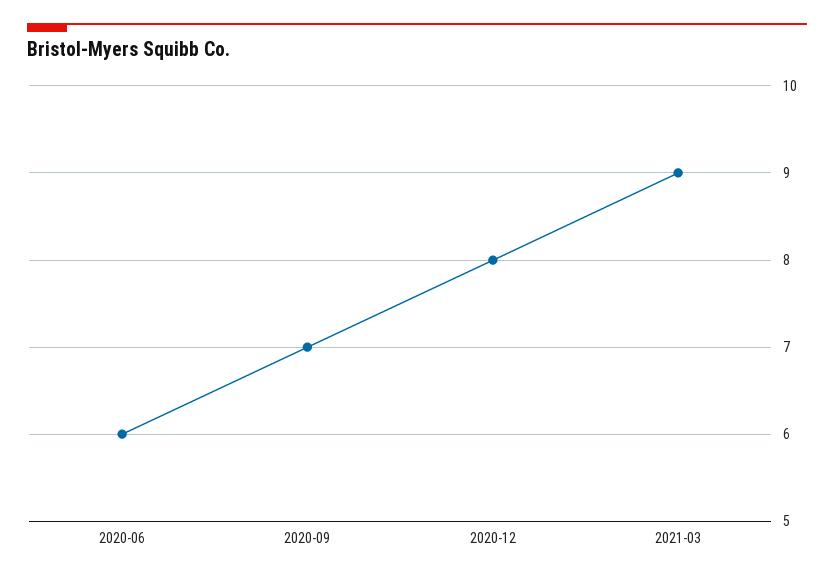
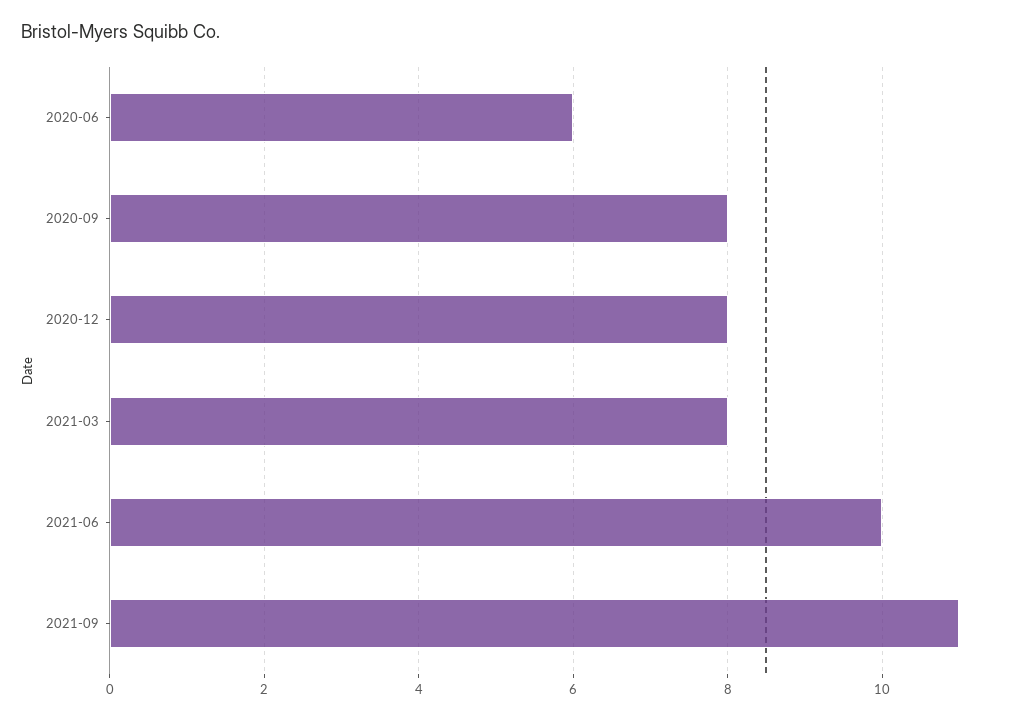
2020-09: 7 -> 8
2021-03: 9 -> 8
2021-06: none -> 10
2021-09: none -> 11

